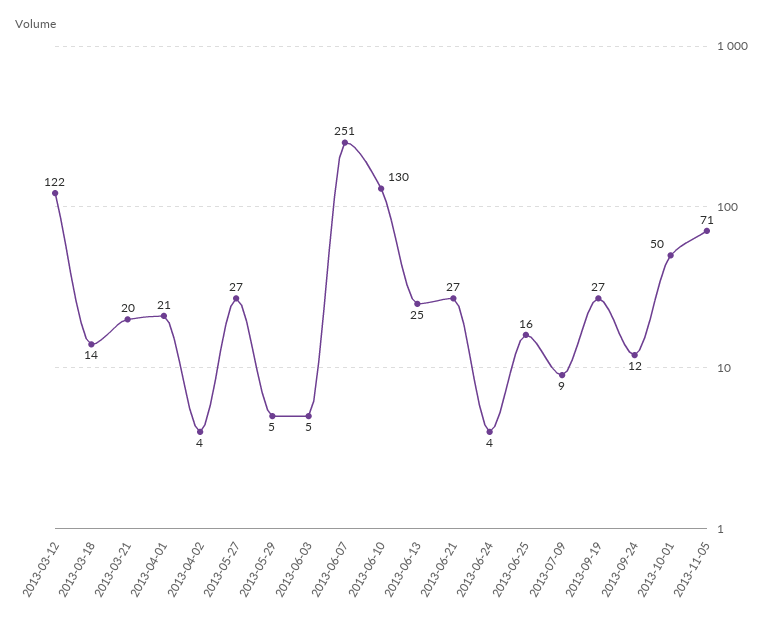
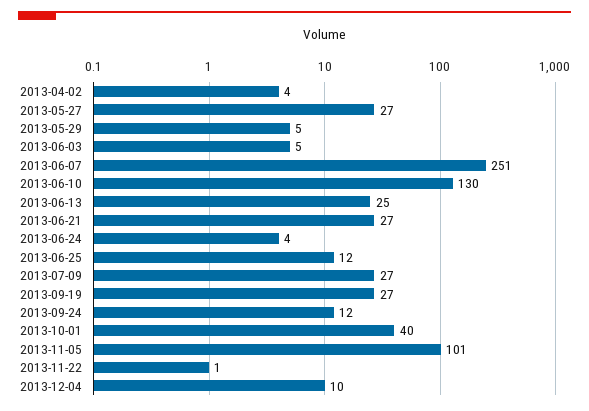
2013-03-12: 122 -> none
2013-03-18: 14 -> none
2013-03-21: 20 -> none
2013-04-01: 21 -> none
2013-06-25: 16 -> 12
2013-07-09: 9 -> 27
2013-10-01: 50 -> 40
2013-11-05: 71 -> 101
2013-11-22: none -> 1
2013-12-04: none -> 10

